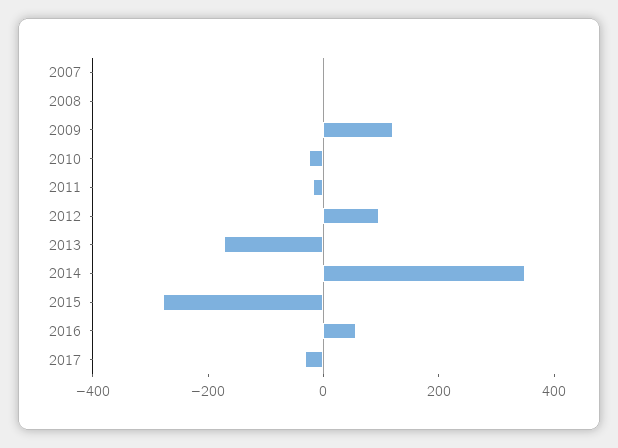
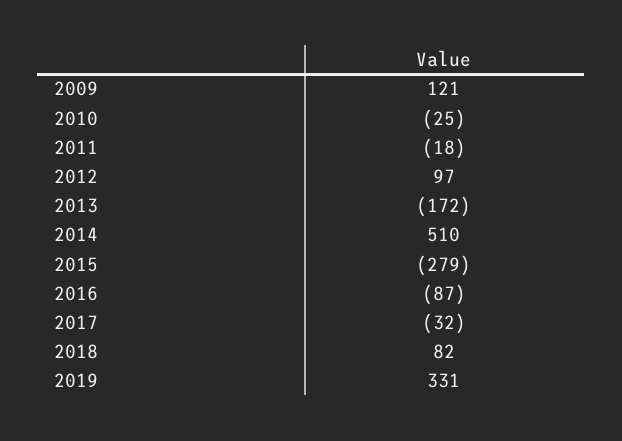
2007: 0 -> none
2008: 0 -> none
2014: 350 -> 510
2016: 50 -> -87
2018: none -> 82
2019: none -> 331

